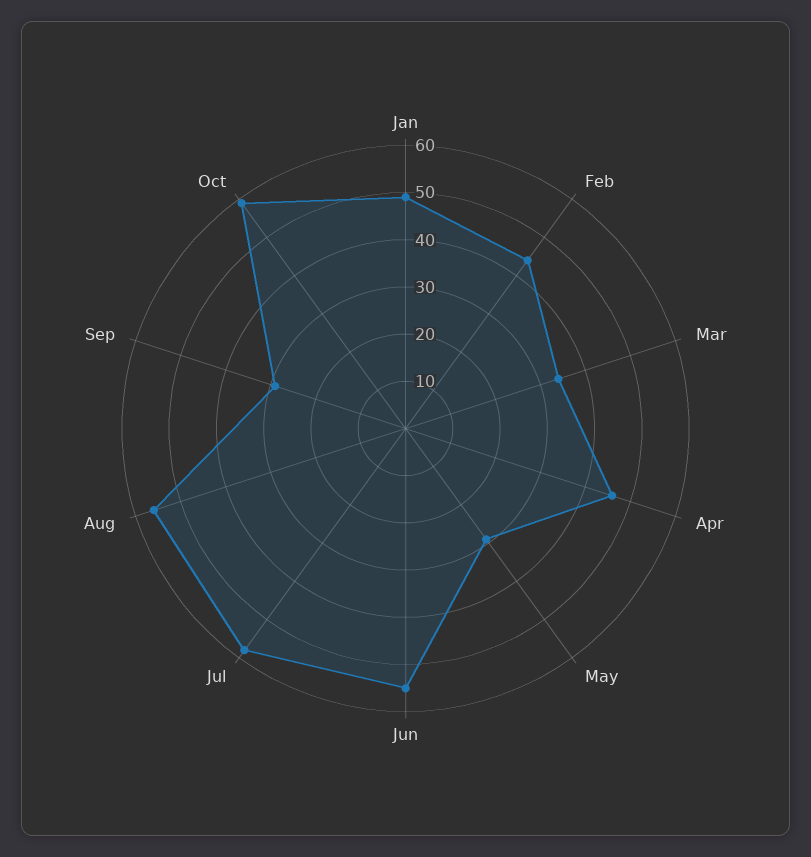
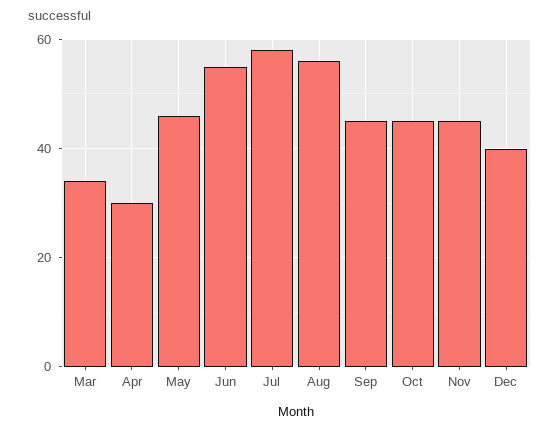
Jan: 50 -> none
Feb: 45 -> none
Apr: 45 -> 30
May: 30 -> 45
Sep: 30 -> 45
Oct: 60 -> 45
Nov: none -> 45
Dec: none -> 40

